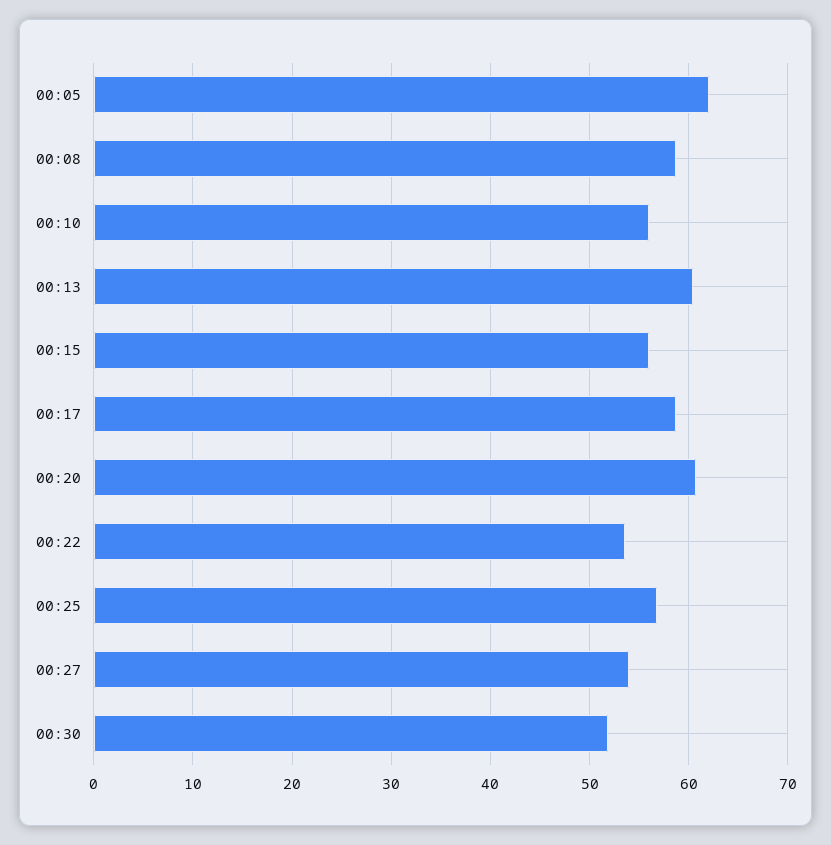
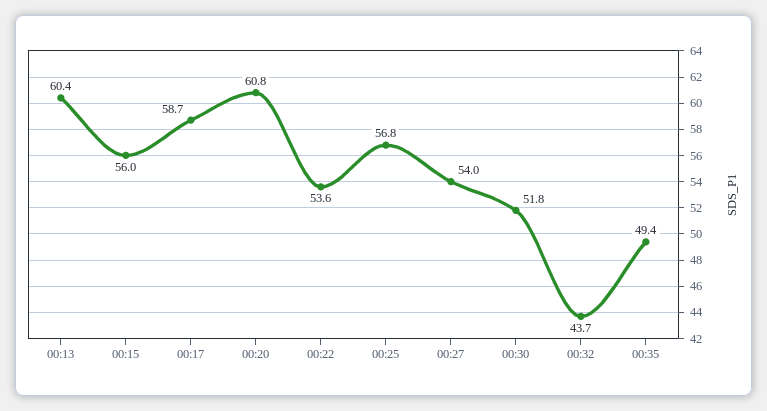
00:05: 62 -> none
00:08: 59 -> none
00:10: 56 -> none
00:32: none -> 43.7
00:35: none -> 49.4

